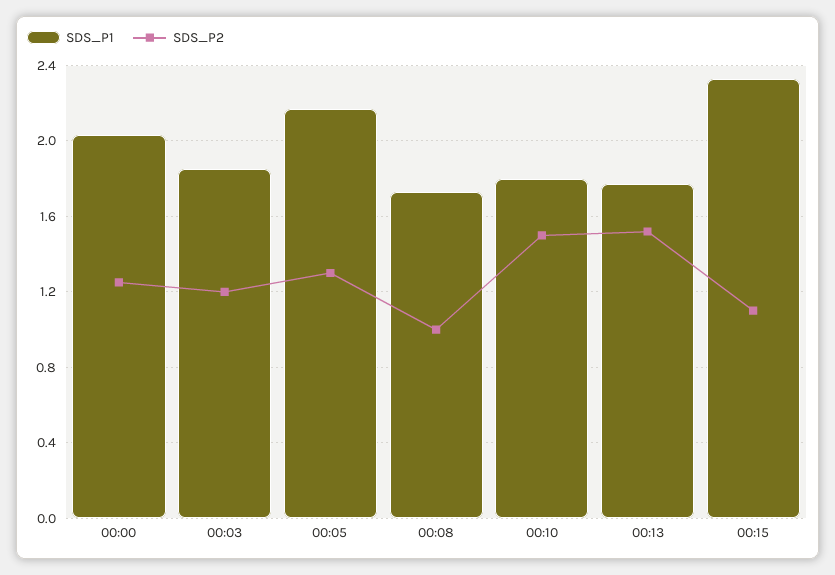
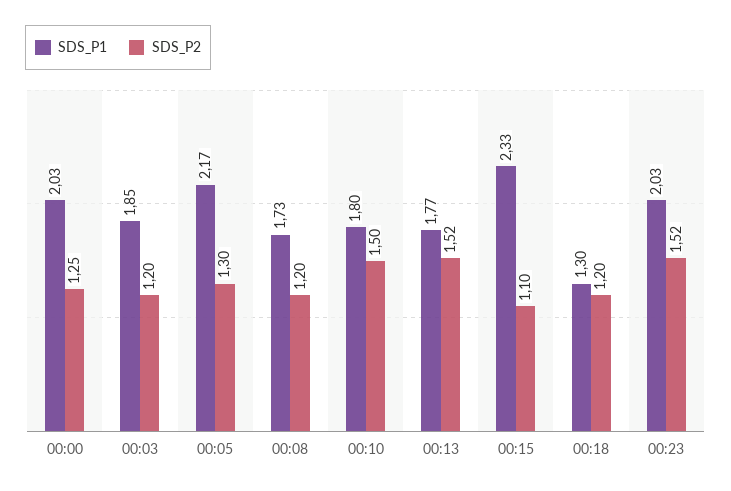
SDS_P2, 00:08: 1 -> 1.2
SDS_P1, 00:18: none -> 1.3
SDS_P2, 00:18: none -> 1.2
SDS_P1, 00:23: none -> 2.03
SDS_P2, 00:23: none -> 1.52

